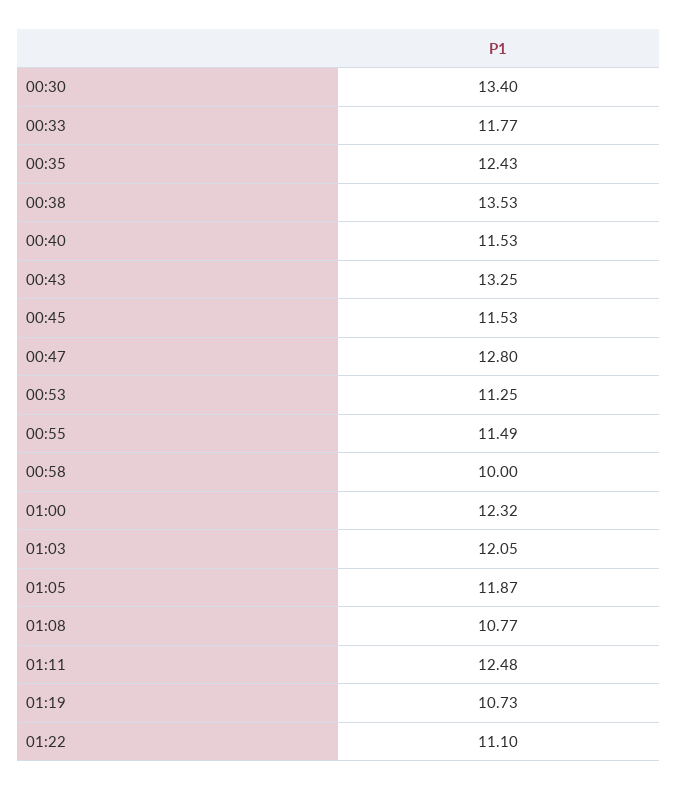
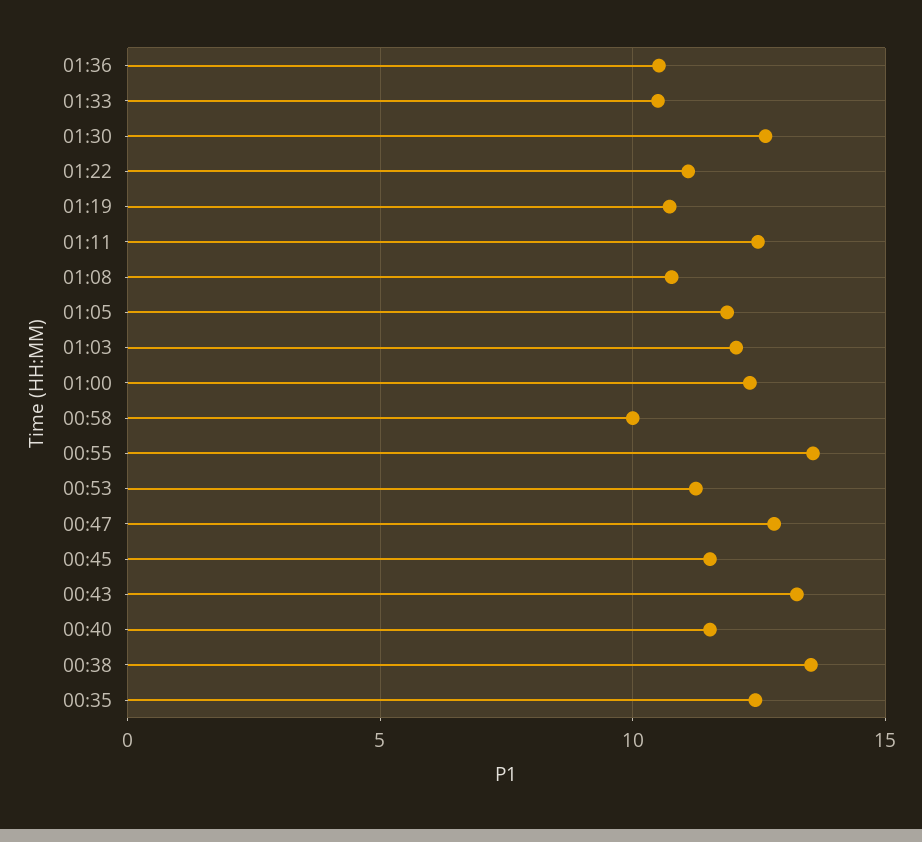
00:30: 13.4 -> none
00:33: 11.77 -> none
00:55: 11.49 -> 13.5
01:36: none -> 10.5
01:33: none -> 10.5
01:30: none -> 12.5

